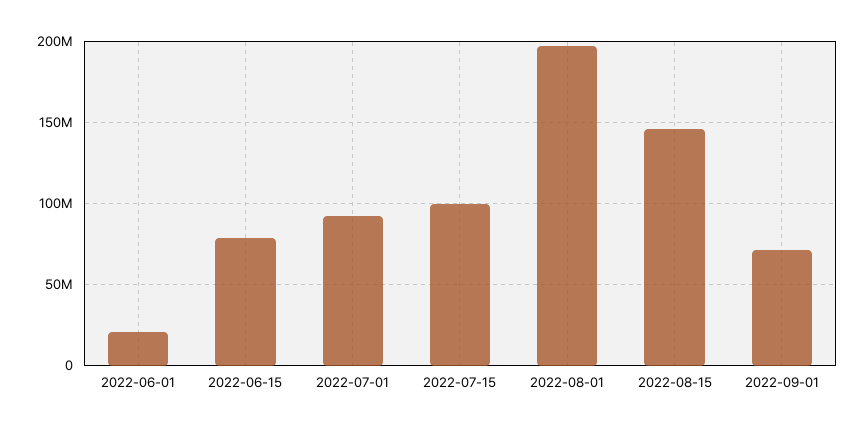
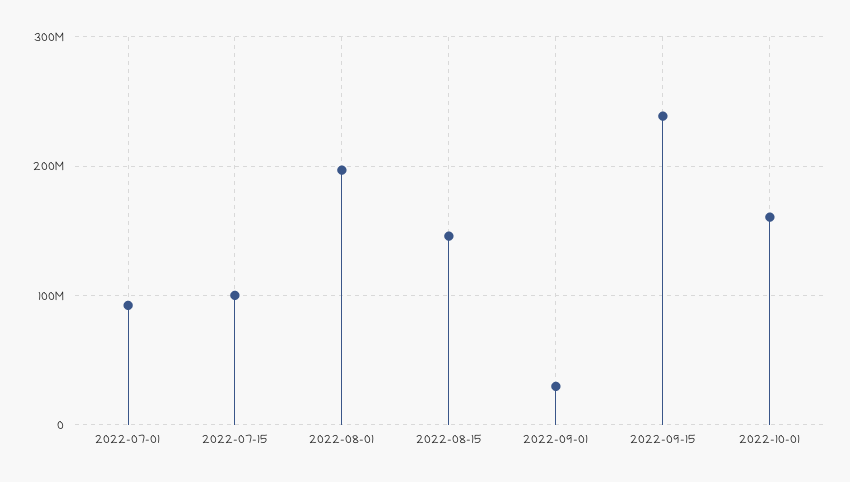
2022-06-01: 20000000 -> none
2022-06-15: 80000000 -> none
2022-09-01: 70000000 -> 30000000
2022-09-15: none -> 240000000
2022-10-01: none -> 160000000

